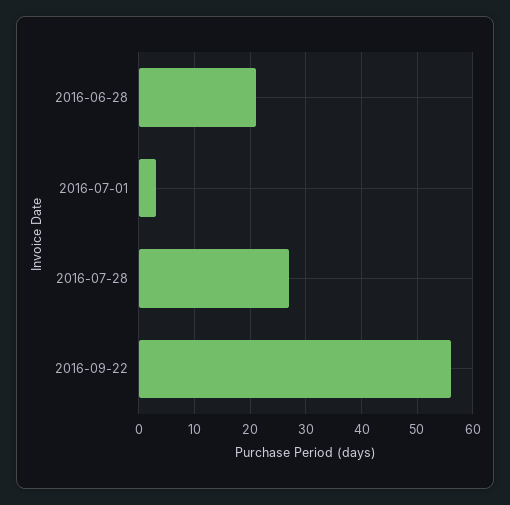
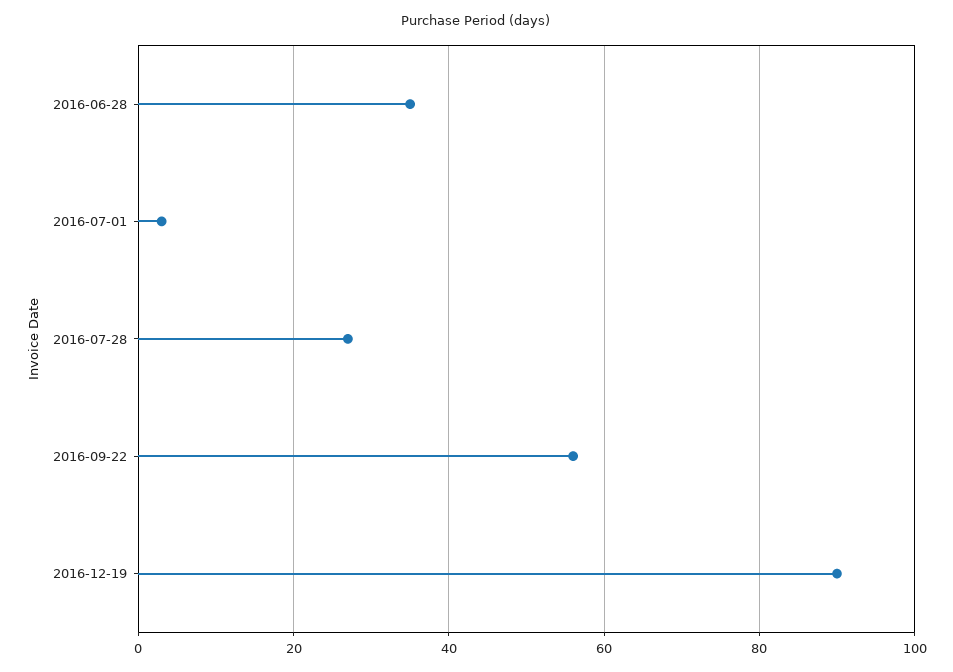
2016-06-28: 20 -> 35
2016-12-19: none -> 90

